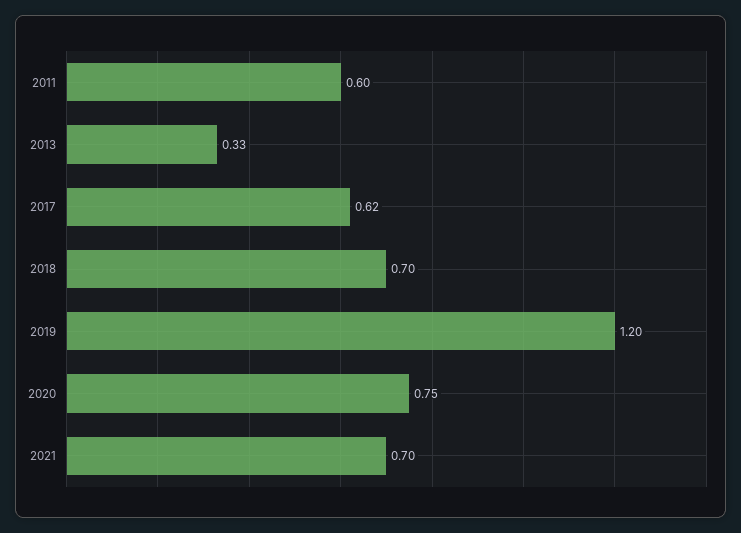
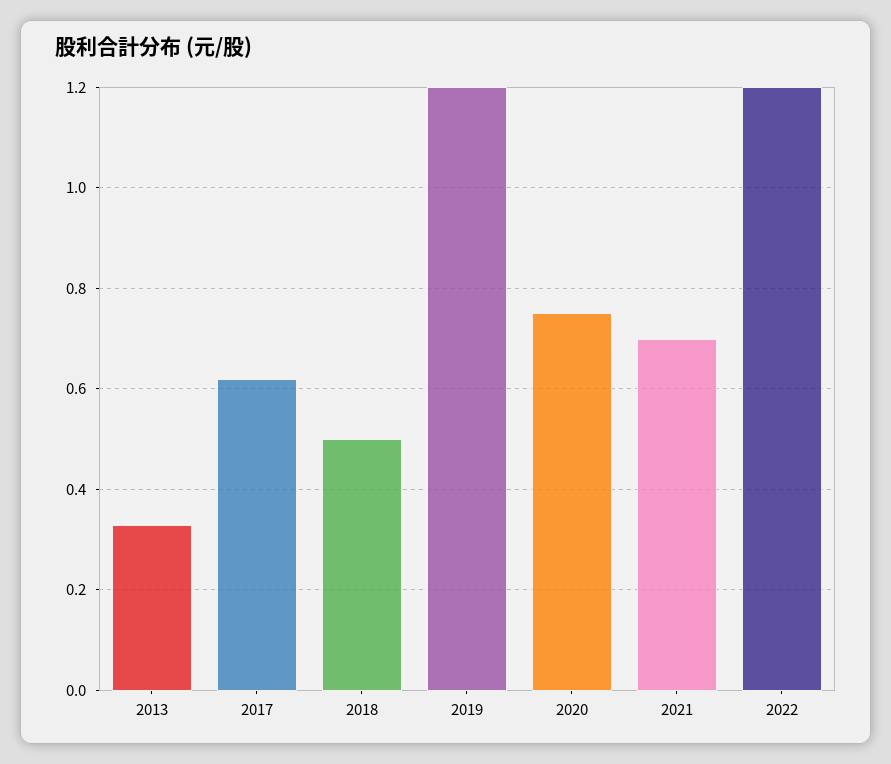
2011: 0.6 -> none
2018: 0.7 -> 0.5
2022: none -> 1.2

